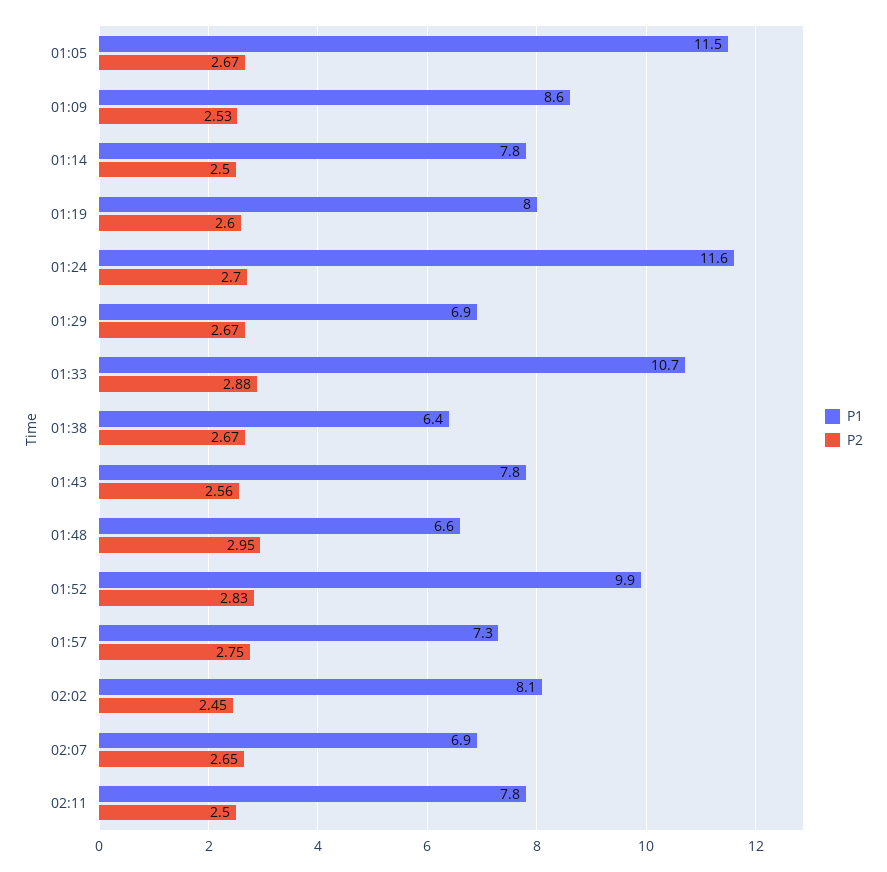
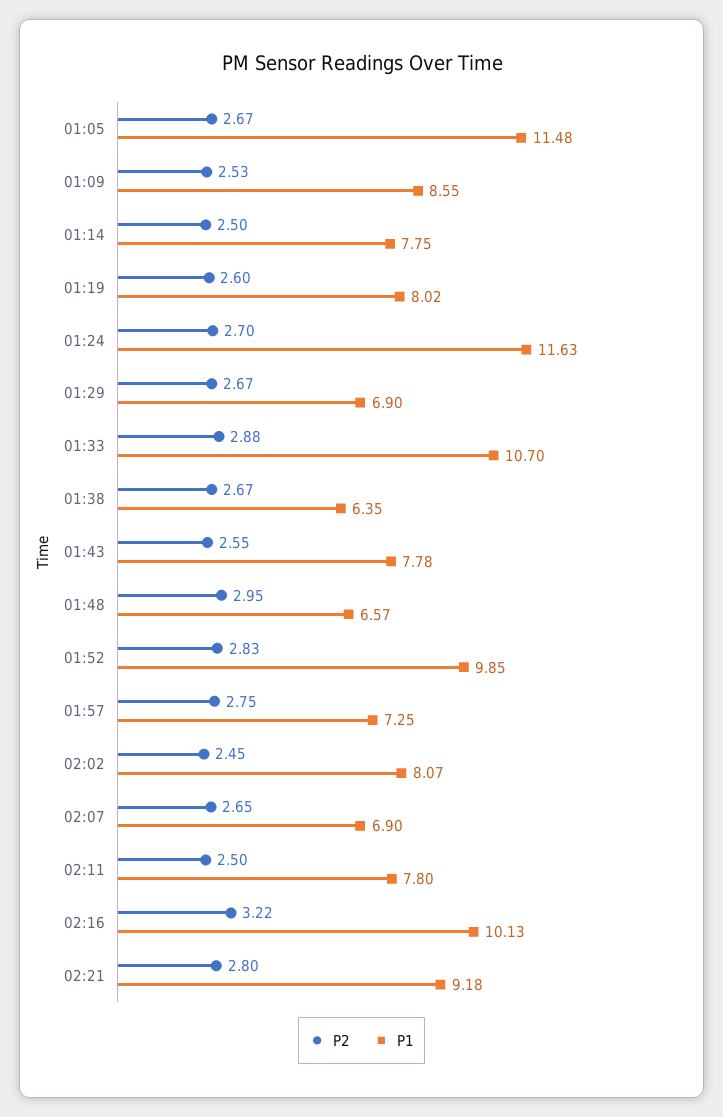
P2, 01:43: 2.56 -> 2.55
P2, 02:16: none -> 3.22
P1, 02:16: none -> 10.13
P2, 02:21: none -> 2.8
P1, 02:21: none -> 9.18

